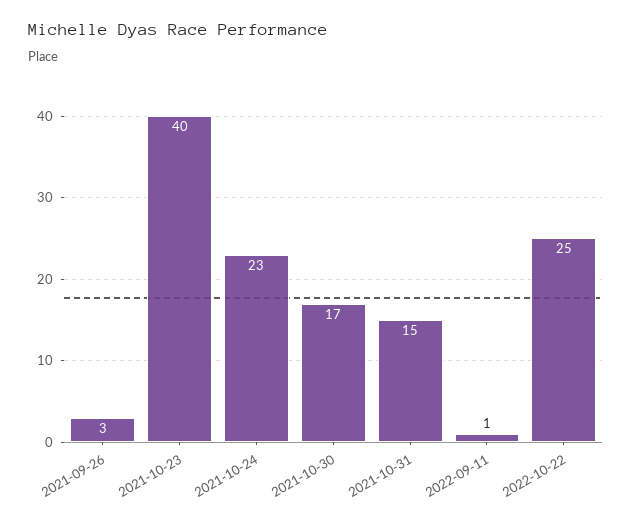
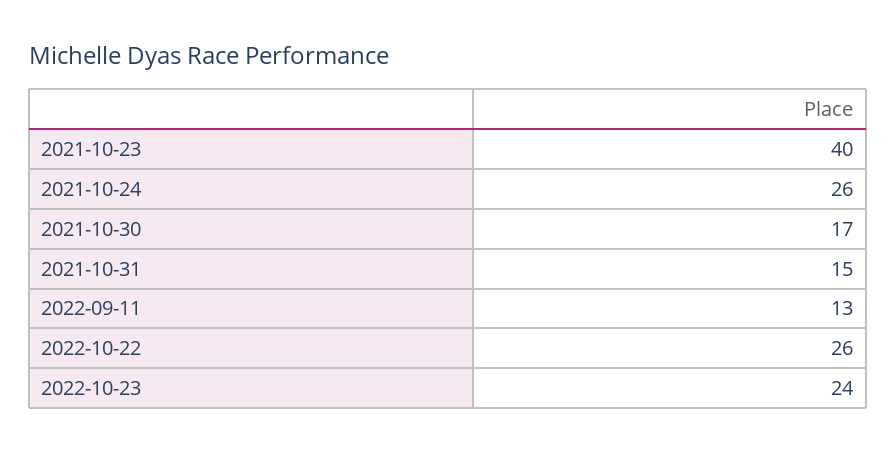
2021-09-26: 3 -> none
2021-10-24: 23 -> 26
2022-09-11: 1 -> 13
2022-10-22: 25 -> 26
2022-10-23: none -> 24

